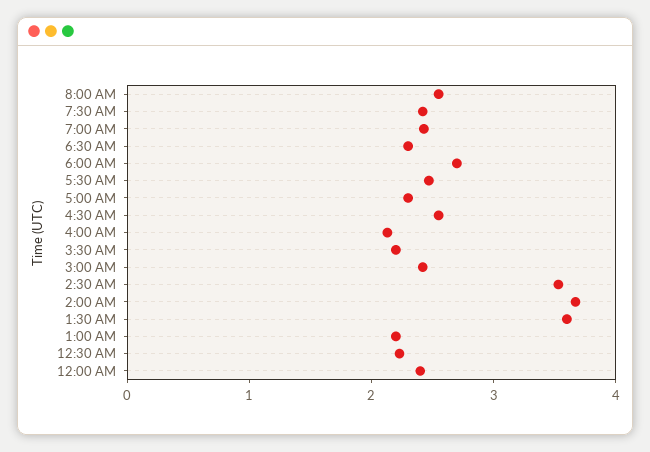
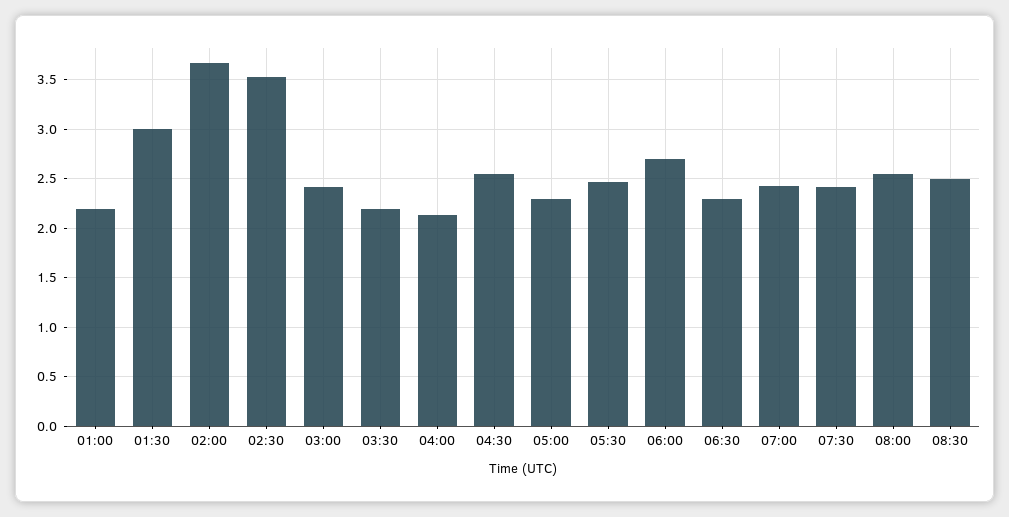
1:30 AM: 3.6 -> 3
12:30 AM: 2.2 -> none
12:00 AM: 2.4 -> none
08:30: none -> 2.5

